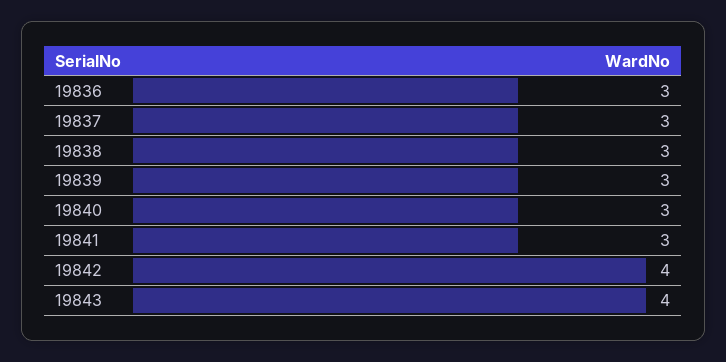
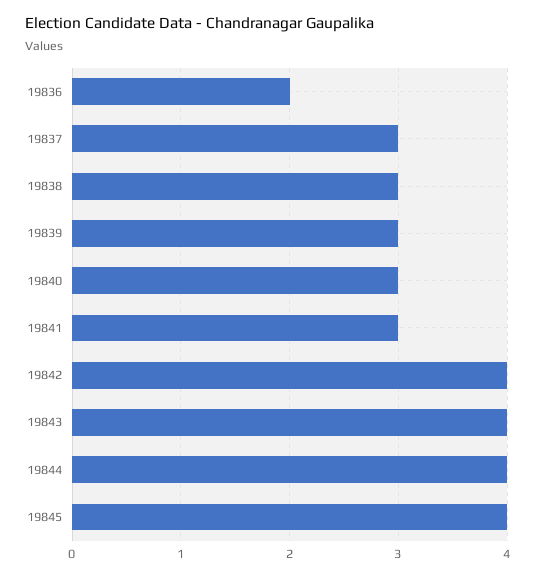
19836: 3 -> 2
19844: none -> 4
19845: none -> 4

